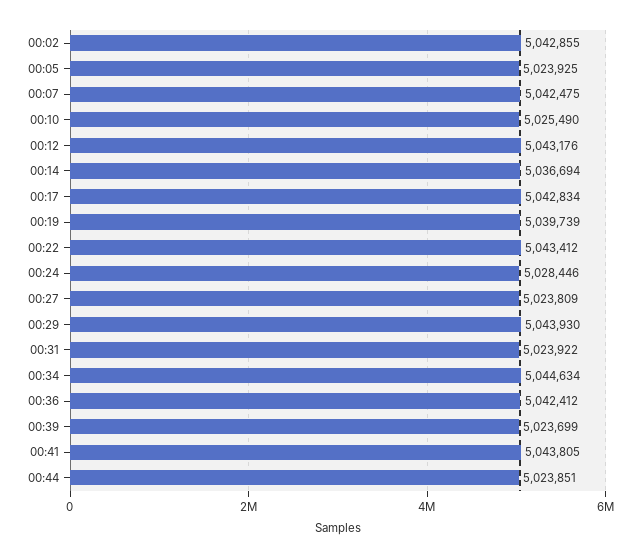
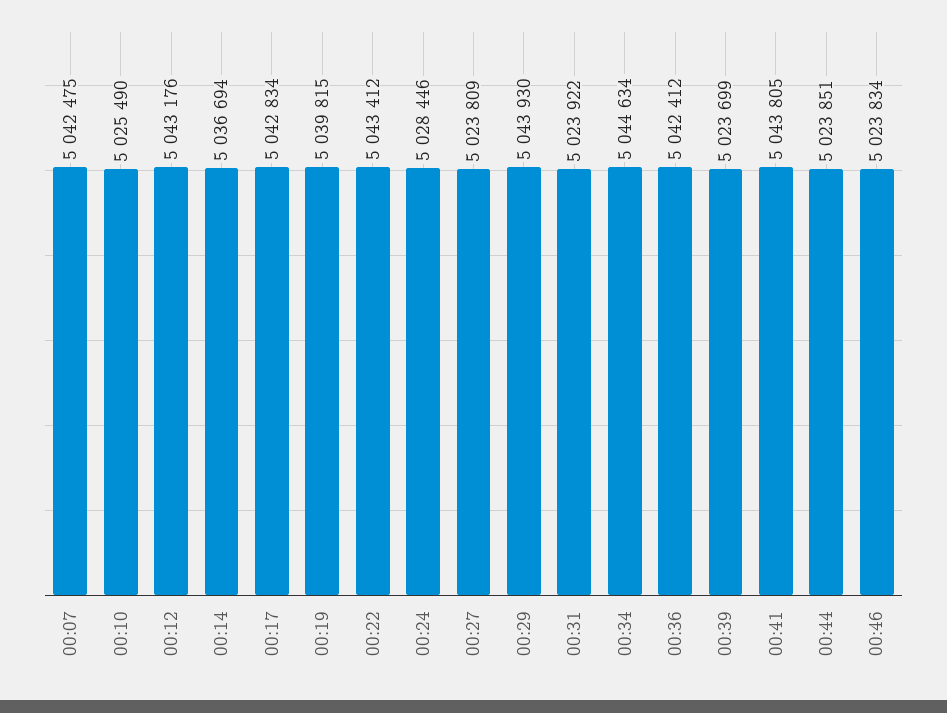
00:02: 5042855 -> none
00:05: 5023925 -> none
00:19: 5039739 -> 5039815
00:46: none -> 5023834

